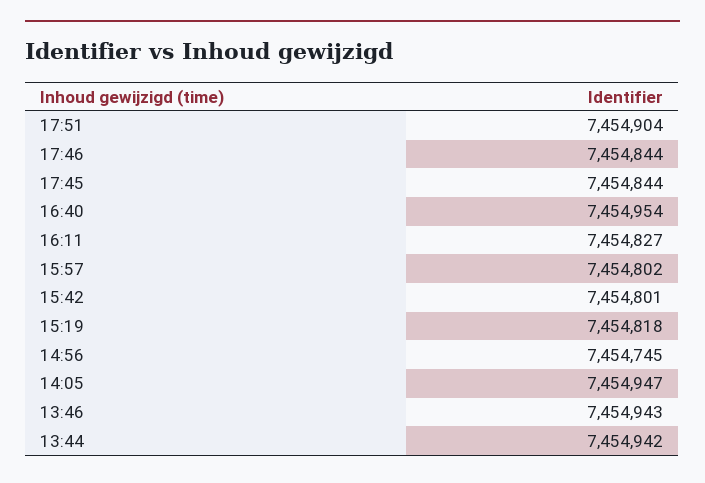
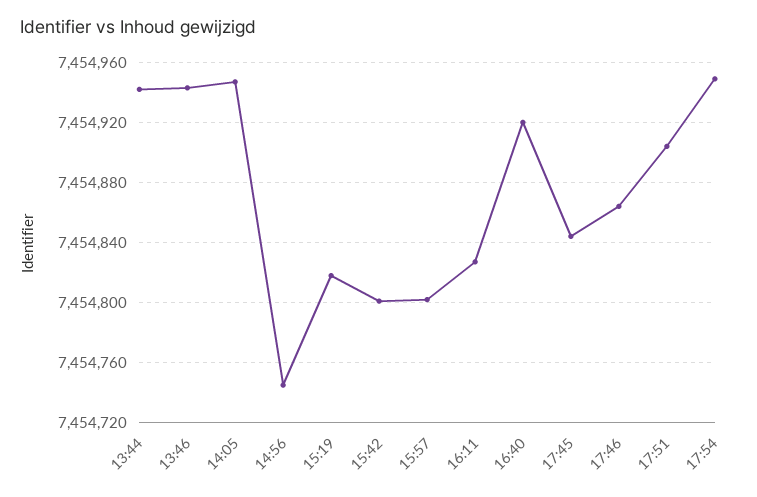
17:46: 7454844 -> 7454865
16:40: 7454954 -> 7454920
17:54: none -> 7454950

